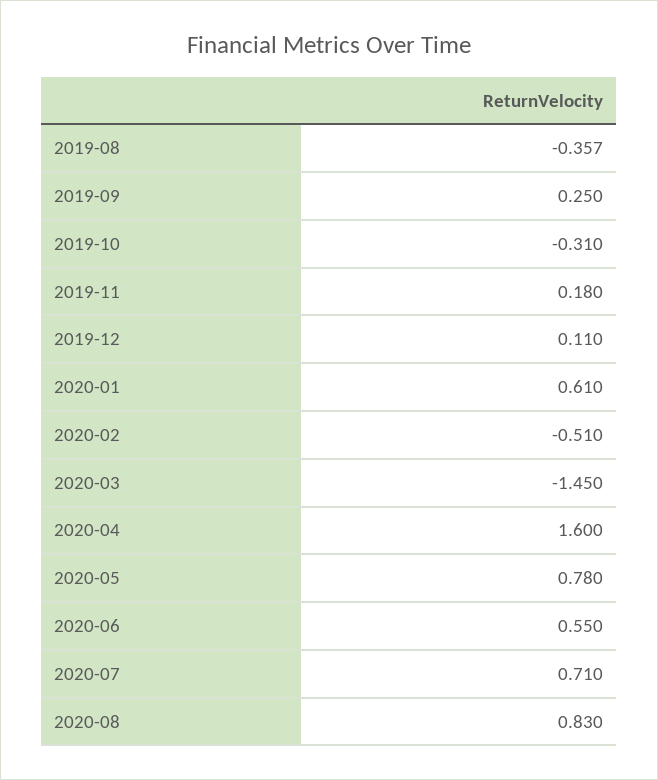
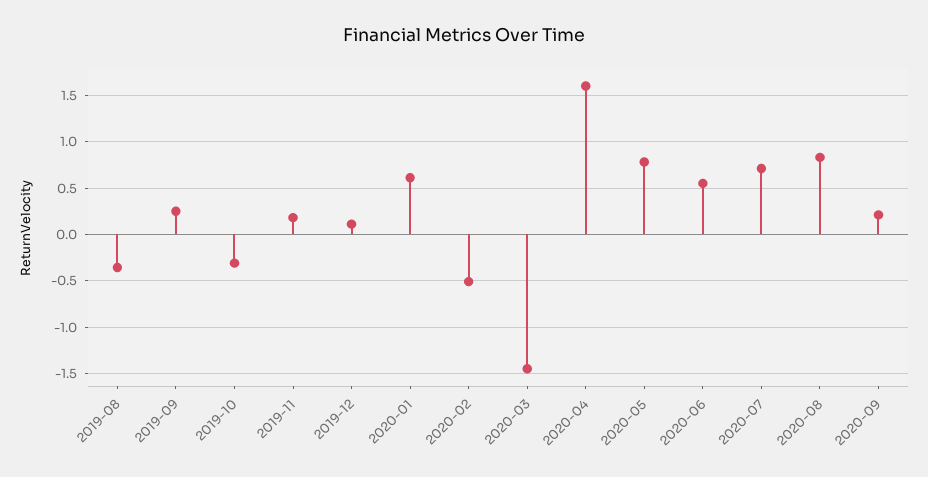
2020-09: none -> 0.2

